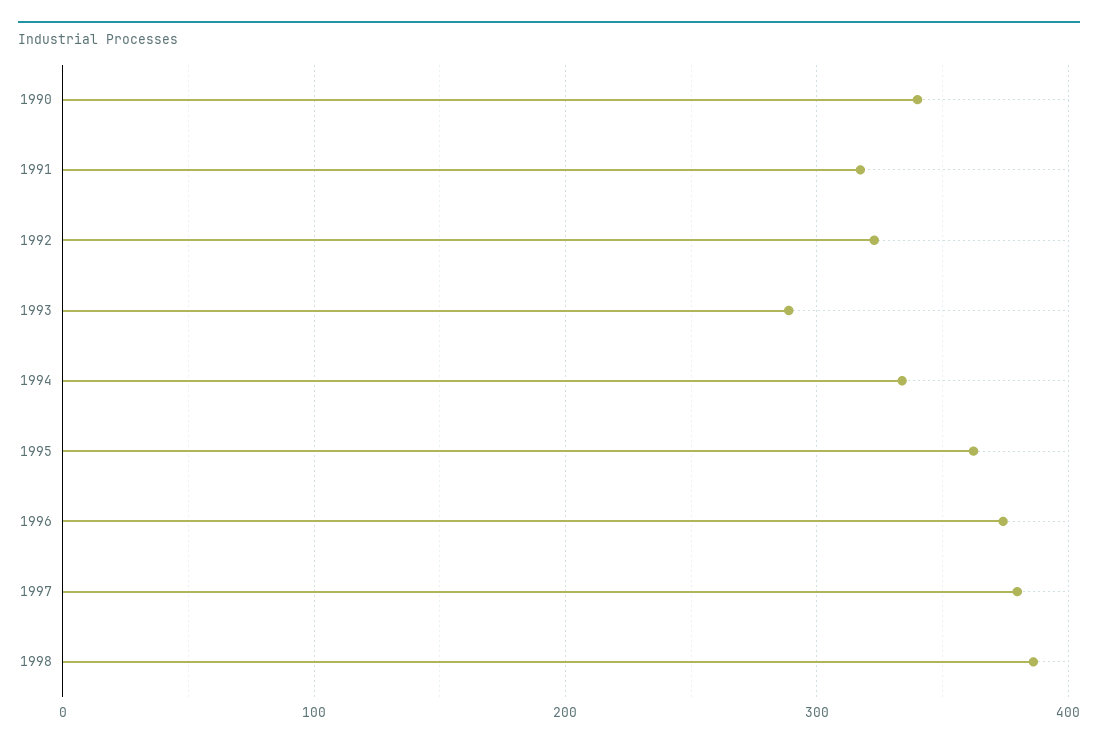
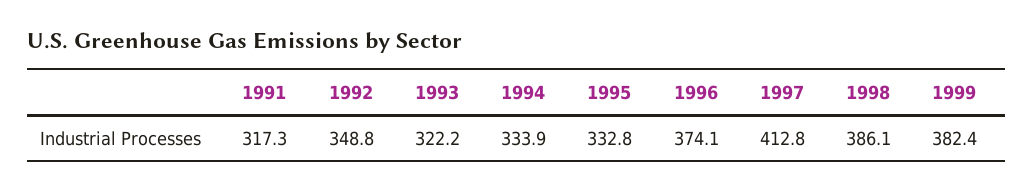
1990: 340 -> none
1992: 320 -> 348.8
1993: 290 -> 322.2
1995: 360 -> 332.8
1997: 380 -> 412.8
1999: none -> 382.4

